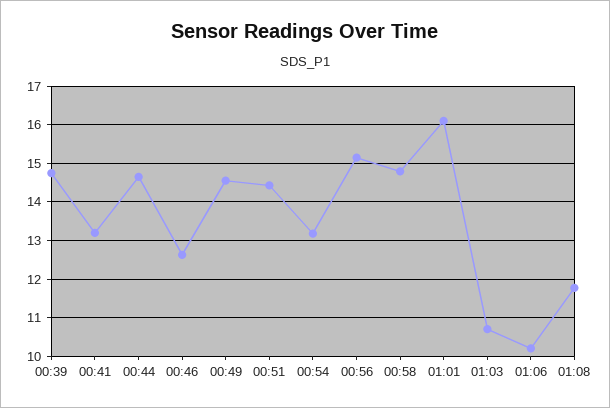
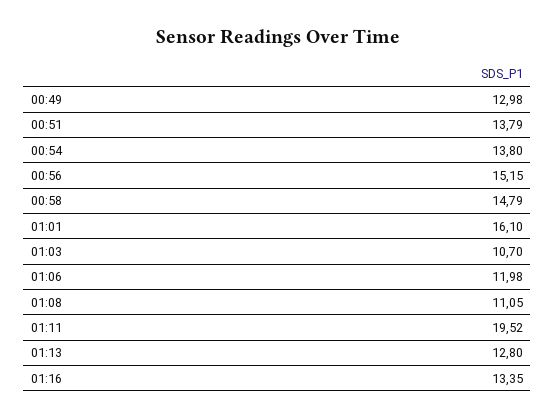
00:39: 14.8 -> none
00:41: 13.2 -> none
00:44: 14.6 -> none
00:46: 12.6 -> none
00:49: 14.6 -> 12.98
00:51: 14.4 -> 13.79
00:54: 13.2 -> 13.8
01:06: 10.2 -> 11.98
01:08: 11.8 -> 11.05
01:11: none -> 19.52
01:13: none -> 12.8
01:16: none -> 13.35

